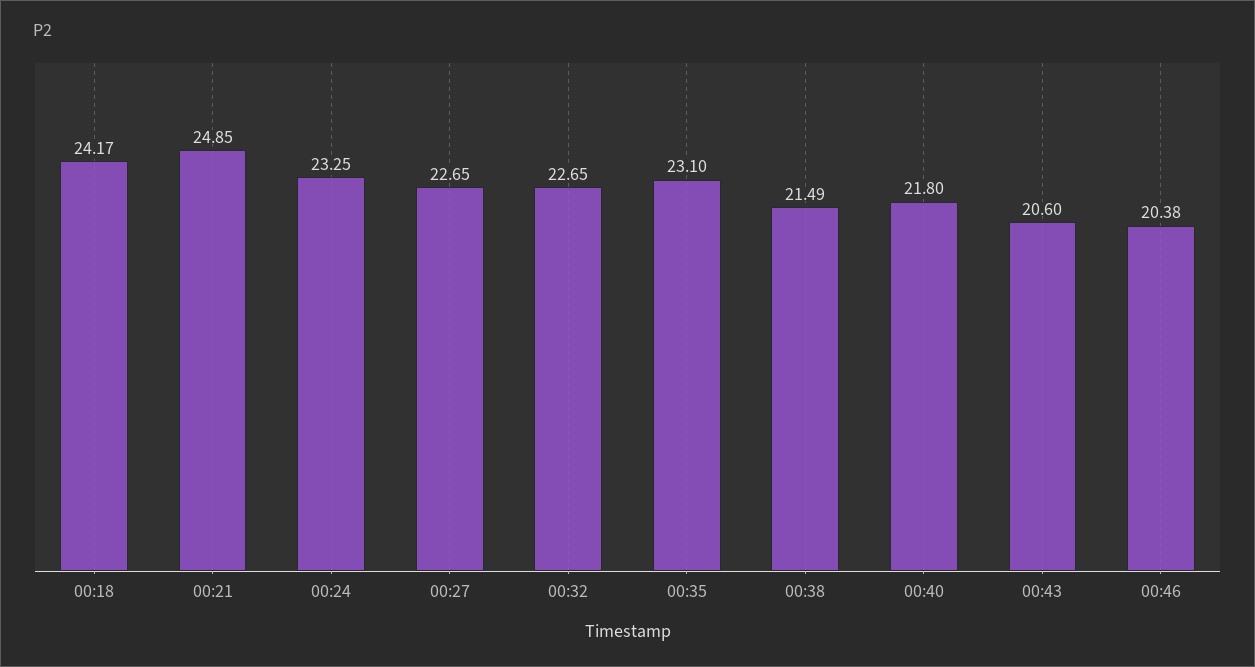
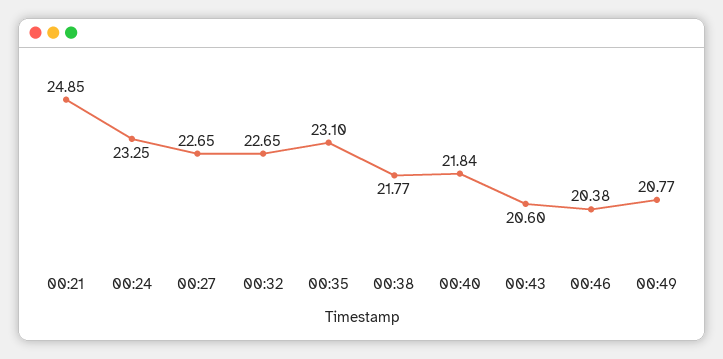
00:18: 24.17 -> none
00:38: 21.49 -> 21.77
00:40: 21.8 -> 21.84
00:49: none -> 20.77

